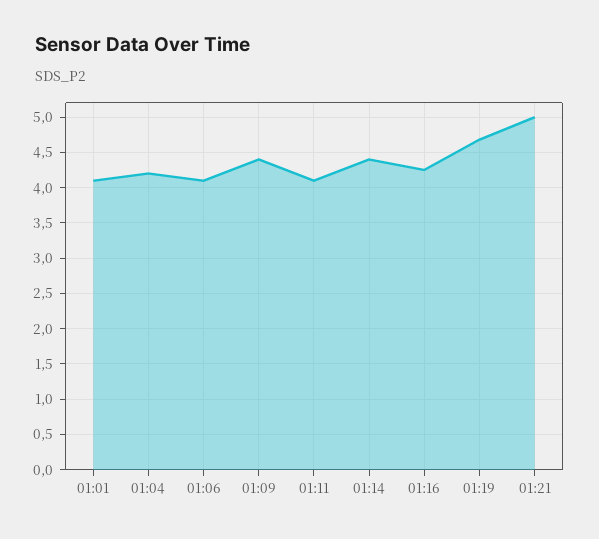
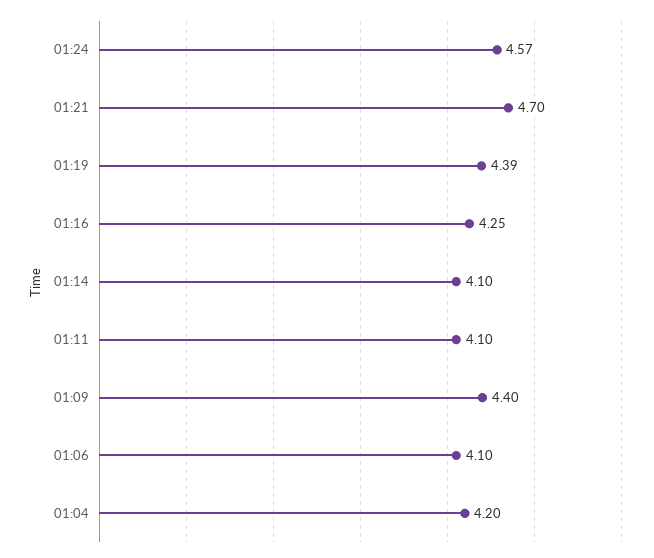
01:01: 4.1 -> none
01:14: 4.4 -> 4.1
01:19: 4.7 -> 4.39
01:21: 5 -> 4.7
01:24: none -> 4.57

